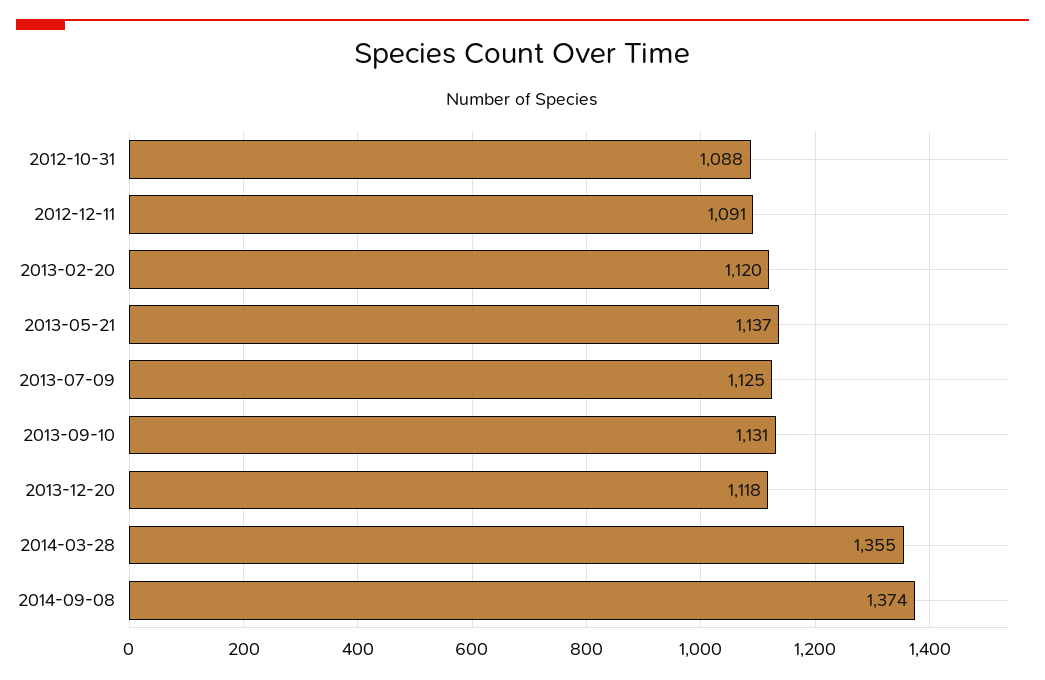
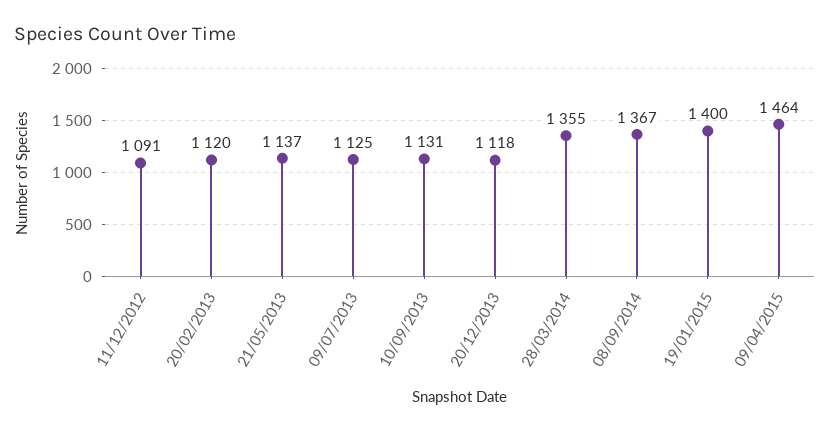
2012-10-31: 1088 -> none
2014-09-08: 1374 -> 1367
19/01/2015: none -> 1400
09/04/2015: none -> 1464

